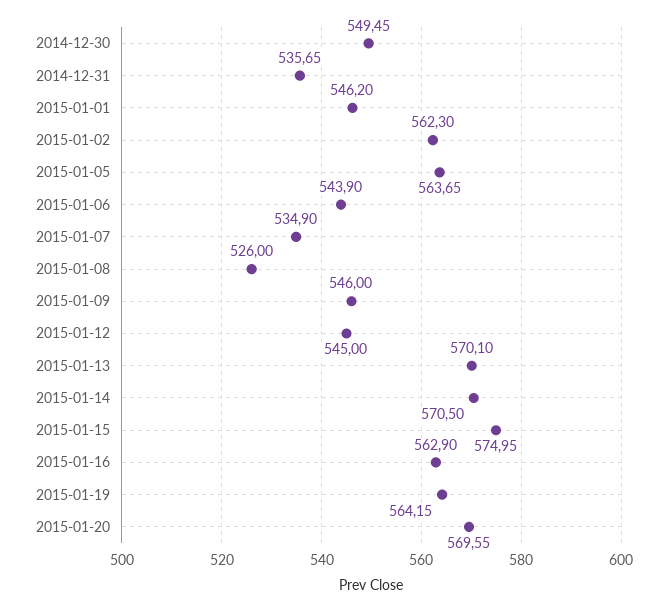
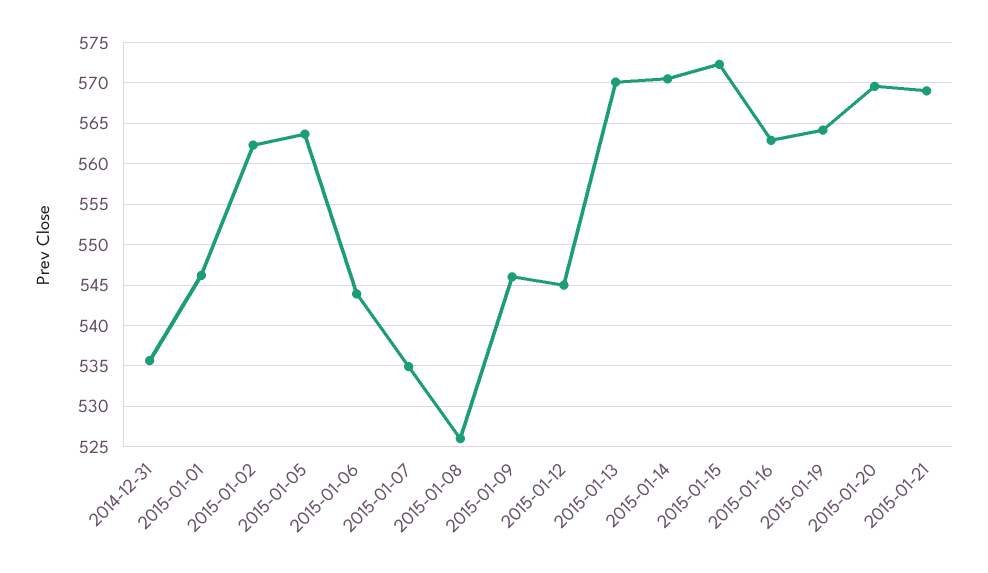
2014-12-30: 549.45 -> none
2015-01-15: 574.95 -> 572
2015-01-21: none -> 569

